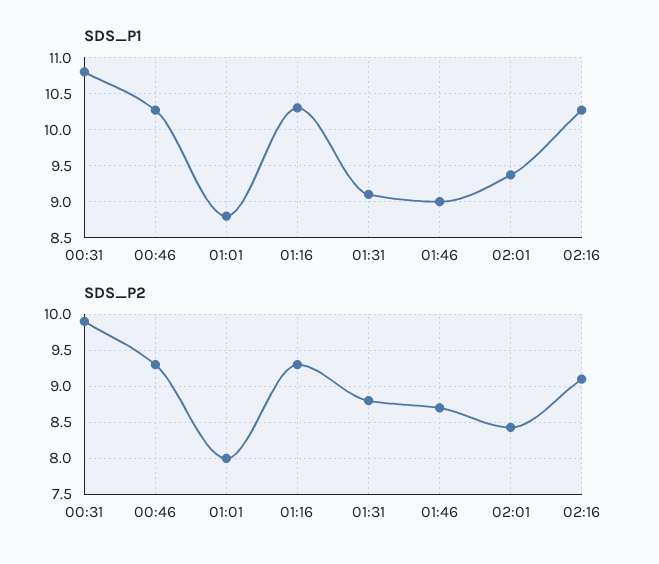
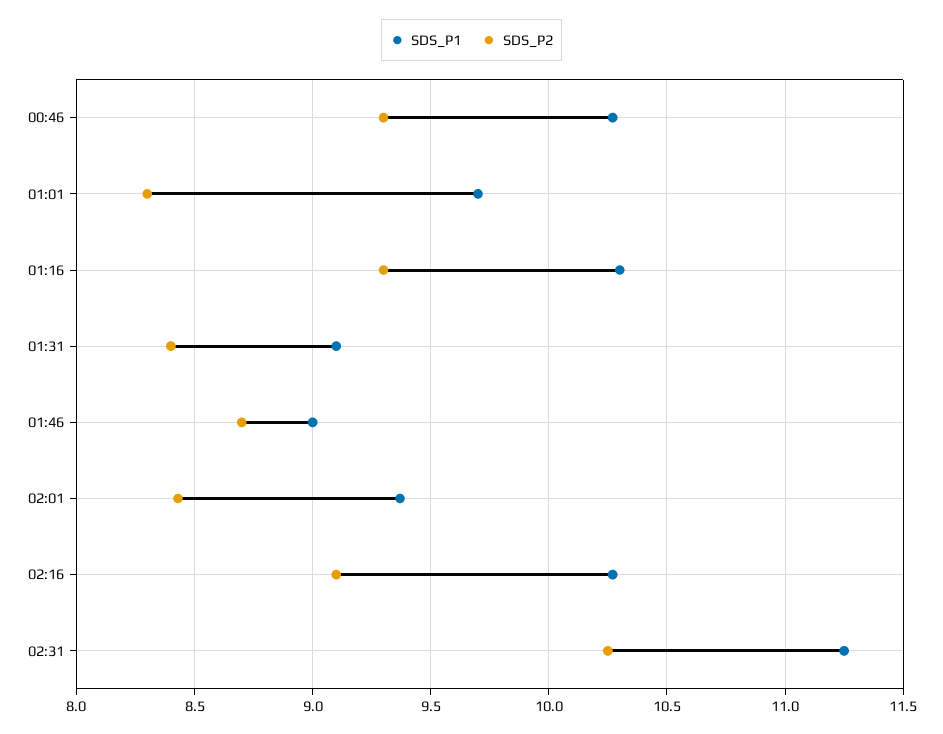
SDS_P1, 00:31: 10.8 -> none
SDS_P1, 01:01: 8.8 -> 9.7
SDS_P2, 00:31: 9.9 -> none
SDS_P2, 01:01: 8 -> 8.3
SDS_P2, 01:31: 8.8 -> 8.4
SDS_P1, 02:31: none -> 11.25
SDS_P2, 02:31: none -> 10.25

